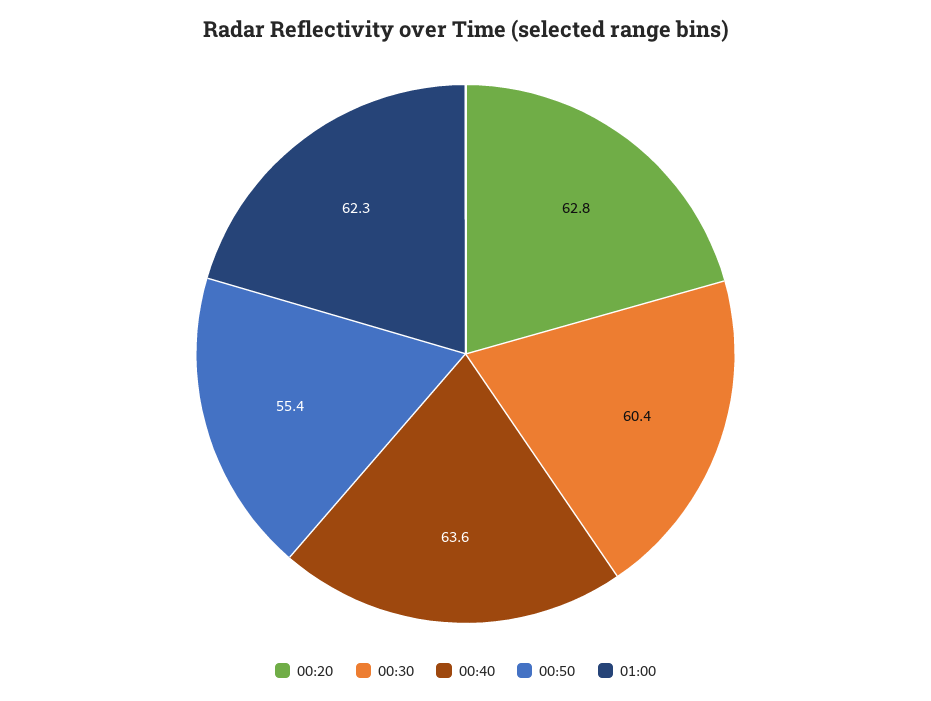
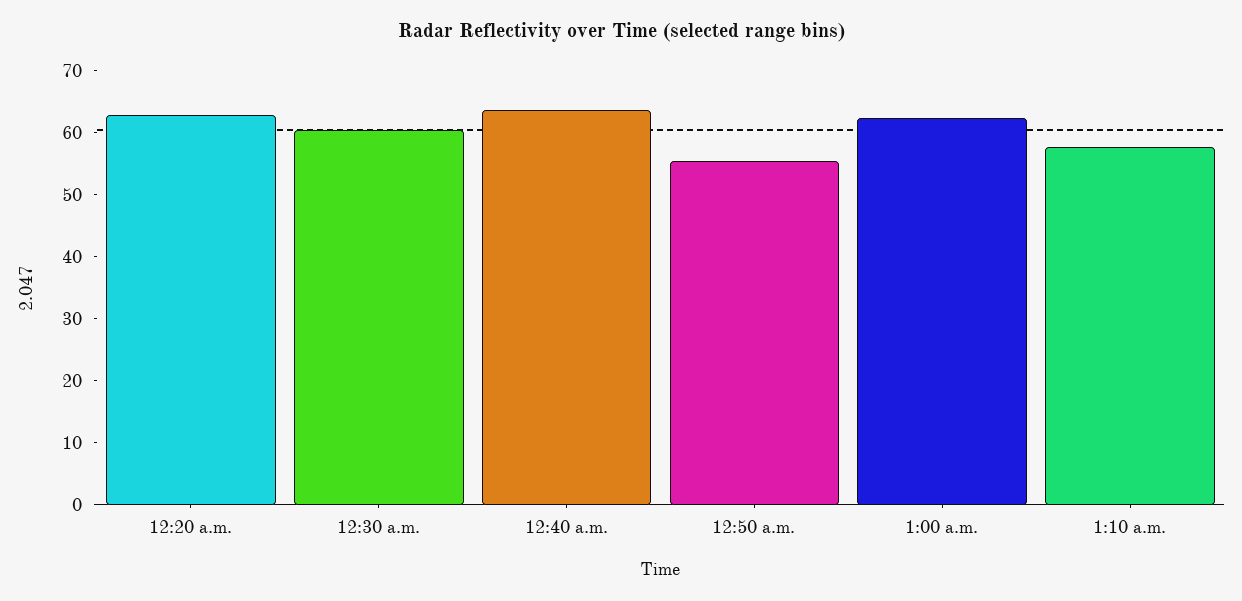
1:10 a.m.: none -> 58

